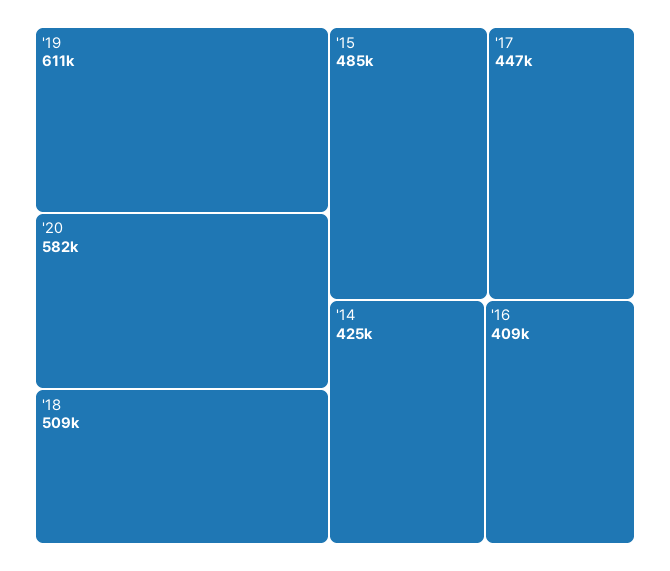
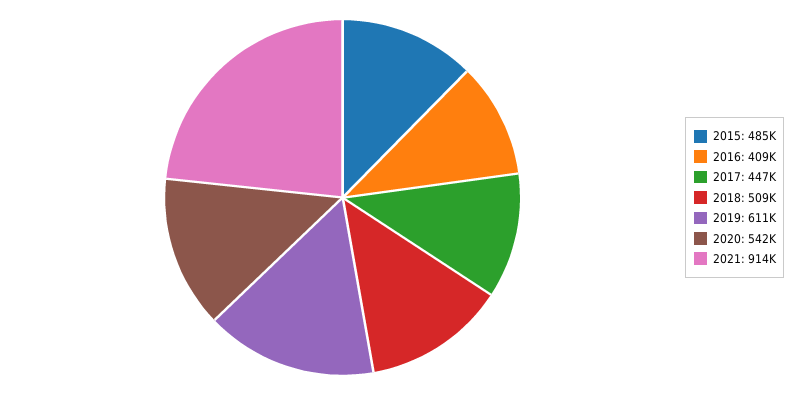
'20: 582000 -> 542000
'14: 425000 -> none
2021: none -> 914000

